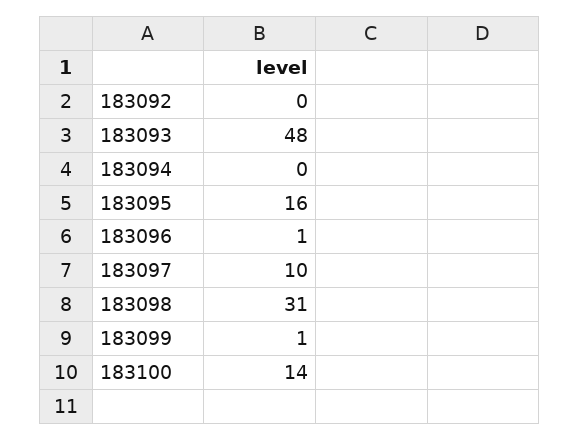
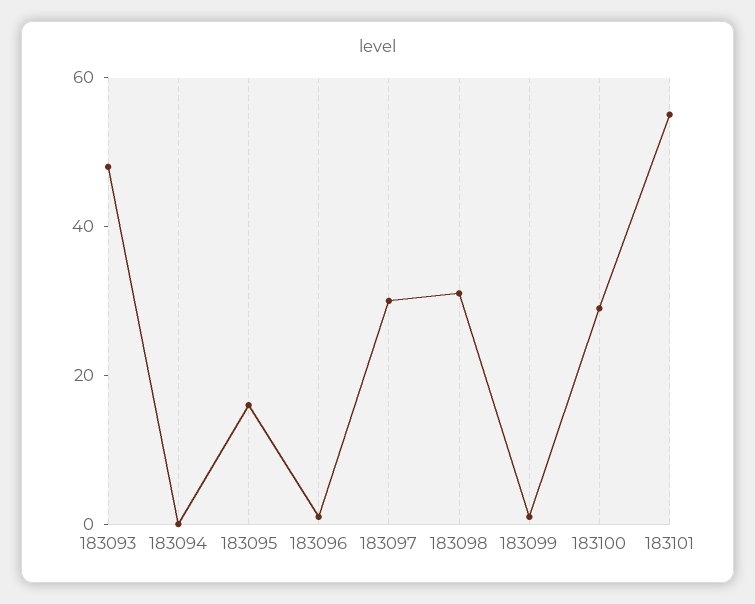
183092: 0 -> none
183097: 10 -> 30
183100: 14 -> 30
183101: none -> 55

